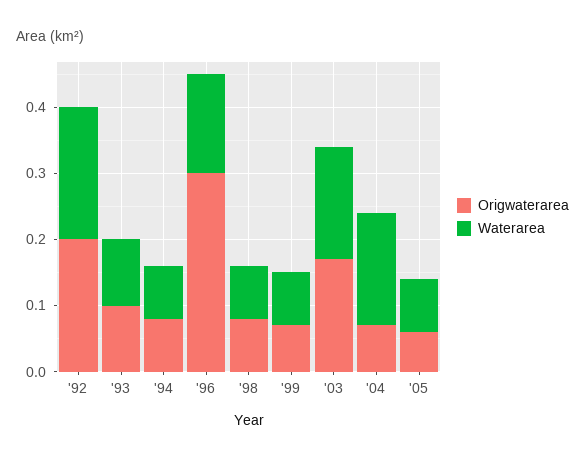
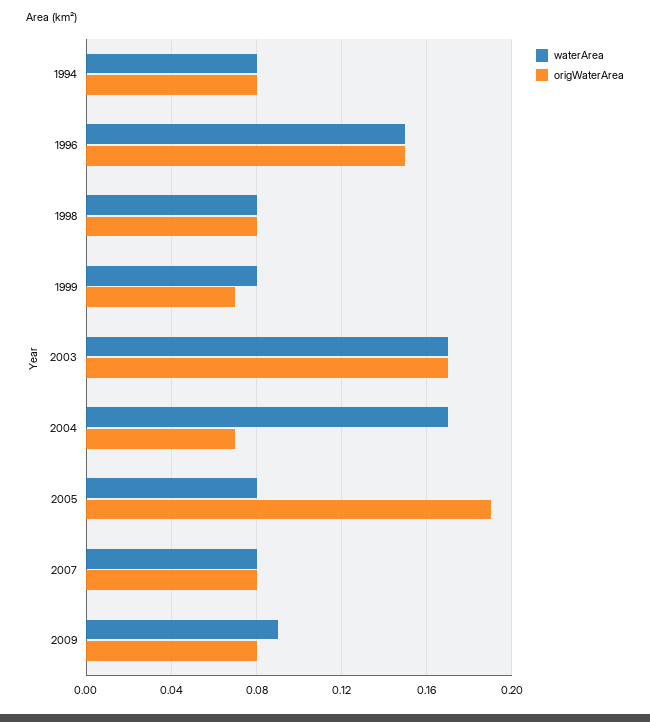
Origwaterarea, '92: 0.2 -> none
Waterarea, '92: 0.2 -> none
Origwaterarea, '93: 0.1 -> none
Waterarea, '93: 0.1 -> none
Origwaterarea, '96: 0.3 -> 0.15
Origwaterarea, '05: 0.05 -> 0.19
Waterarea, 2007: none -> 0.08
Origwaterarea, 2007: none -> 0.08
Waterarea, 2009: none -> 0.09
Origwaterarea, 2009: none -> 0.08

